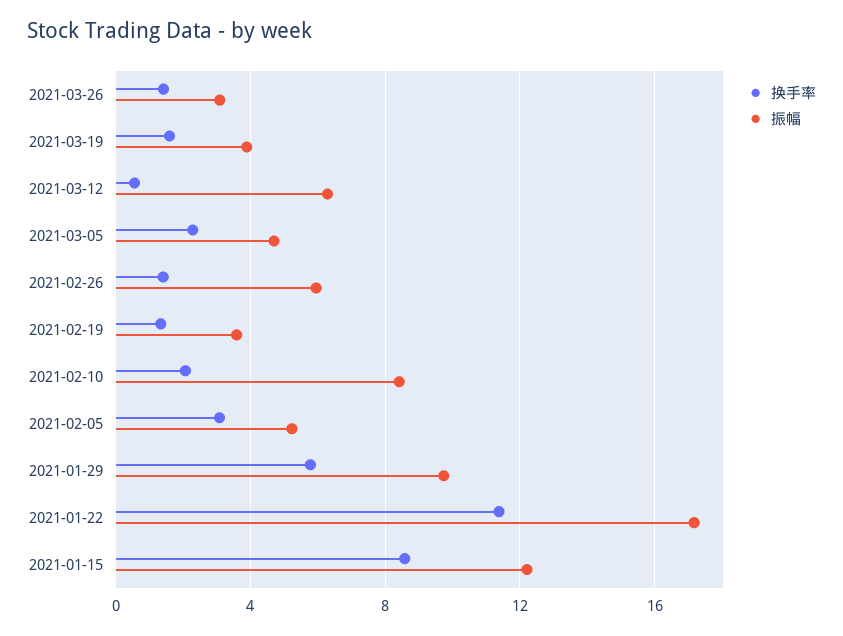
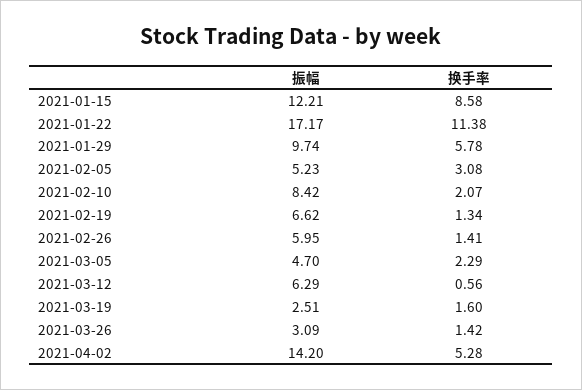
振幅, 2021-03-19: 4 -> 2.51
振幅, 2021-02-19: 3.5 -> 6.62
振幅, 2021-04-02: none -> 14.2
换手率, 2021-04-02: none -> 5.28

